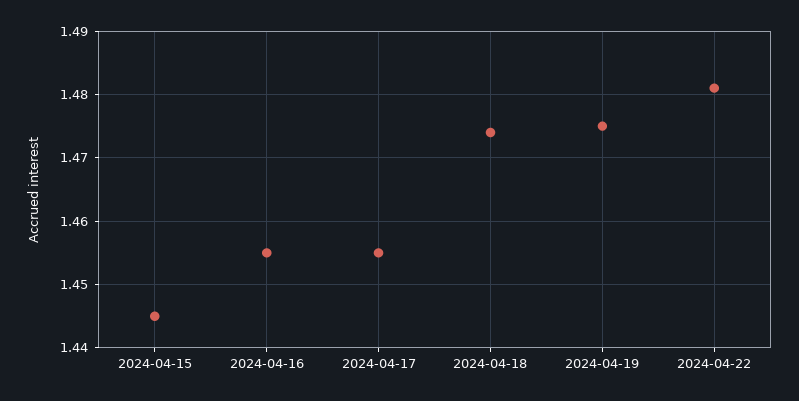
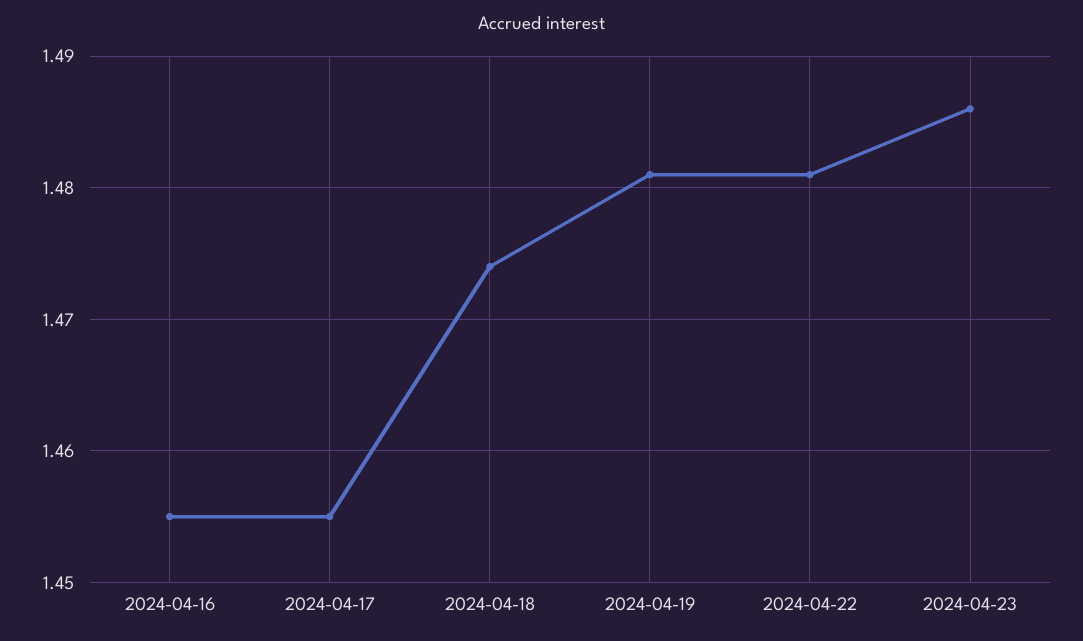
2024-04-15: 1.445 -> none
2024-04-19: 1.475 -> 1.481
2024-04-23: none -> 1.486

